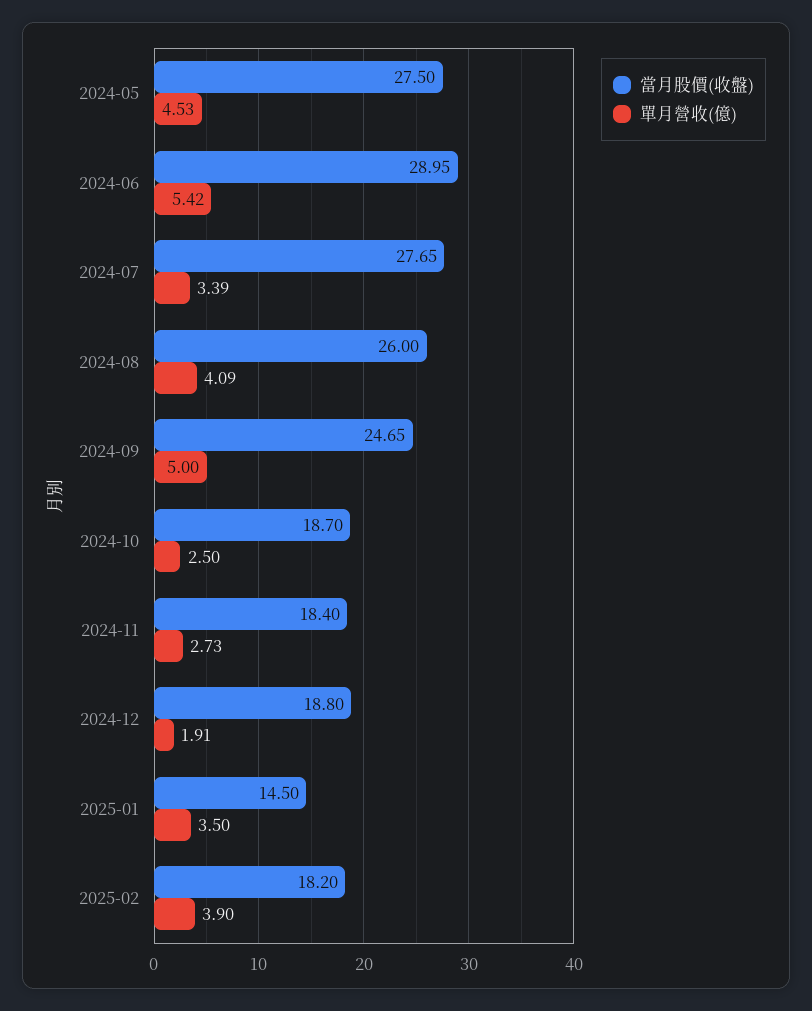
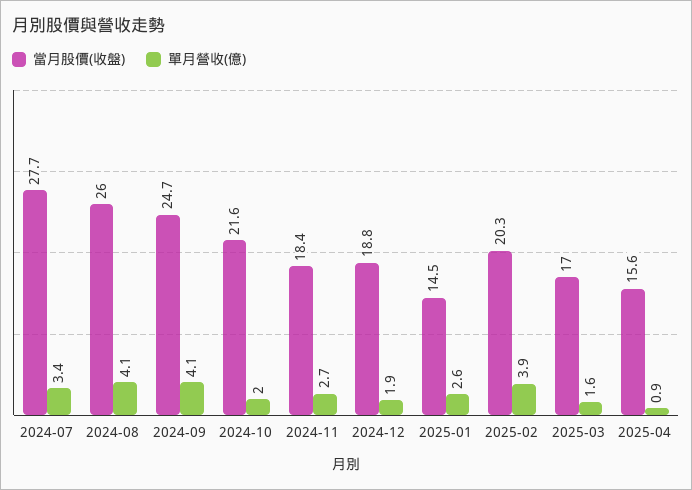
當月股價(收盤), 2024-05: 27.5 -> none
單月營收(億), 2024-05: 4.53 -> none
當月股價(收盤), 2024-06: 28.95 -> none
單月營收(億), 2024-06: 5.42 -> none
單月營收(億), 2024-09: 5 -> 4.1
當月股價(收盤), 2024-10: 18.7 -> 21.6
單月營收(億), 2024-10: 2.5 -> 2
單月營收(億), 2025-01: 3.5 -> 2.6
當月股價(收盤), 2025-02: 18.2 -> 20.3
當月股價(收盤), 2025-03: none -> 17
單月營收(億), 2025-03: none -> 1.6
當月股價(收盤), 2025-04: none -> 15.6
單月營收(億), 2025-04: none -> 0.9

